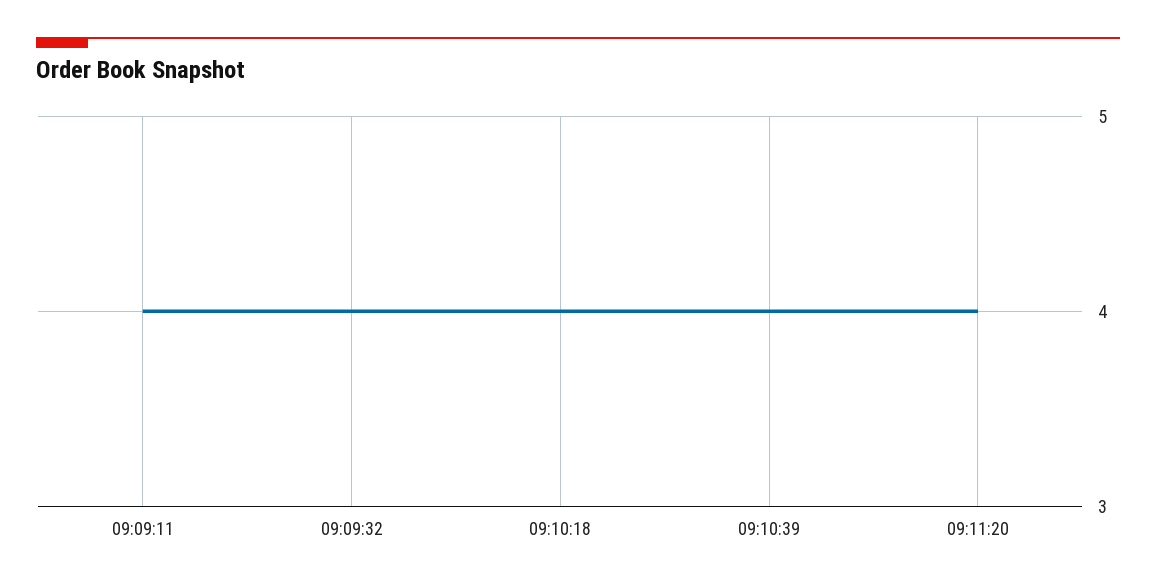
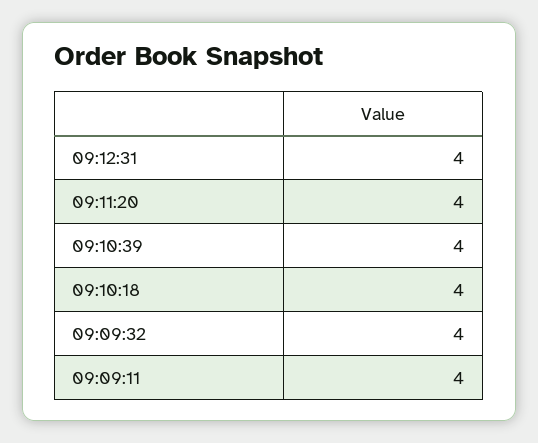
09:12:31: none -> 4

